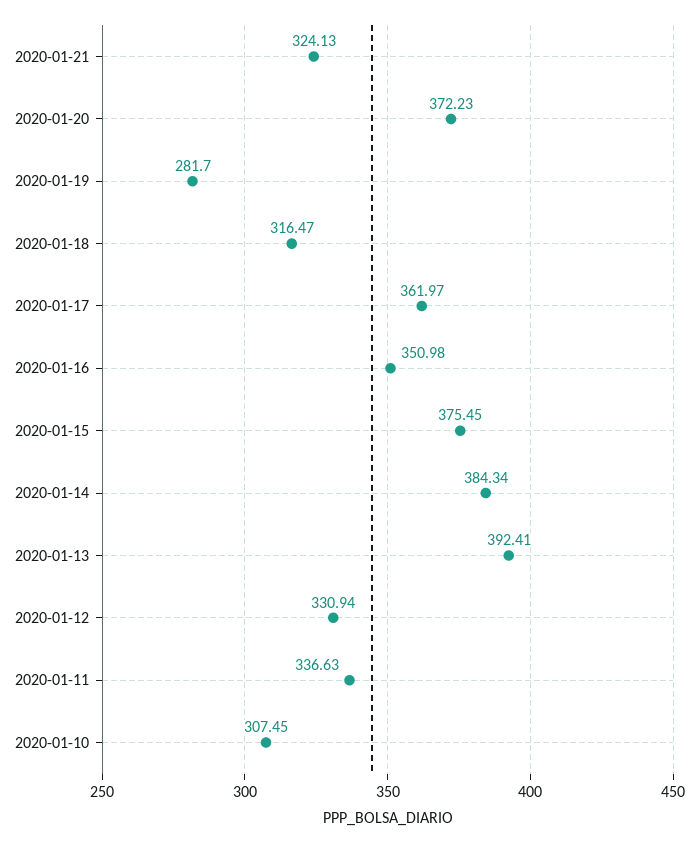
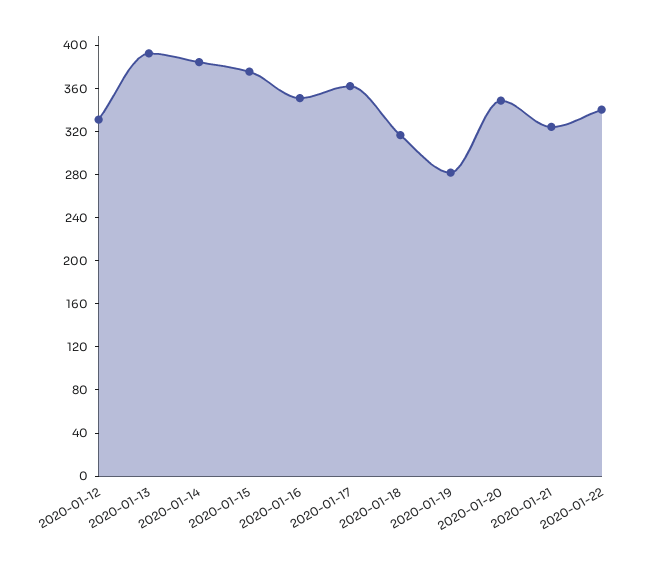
2020-01-20: 372.23 -> 350
2020-01-11: 336.63 -> none
2020-01-10: 307.45 -> none
2020-01-22: none -> 340

